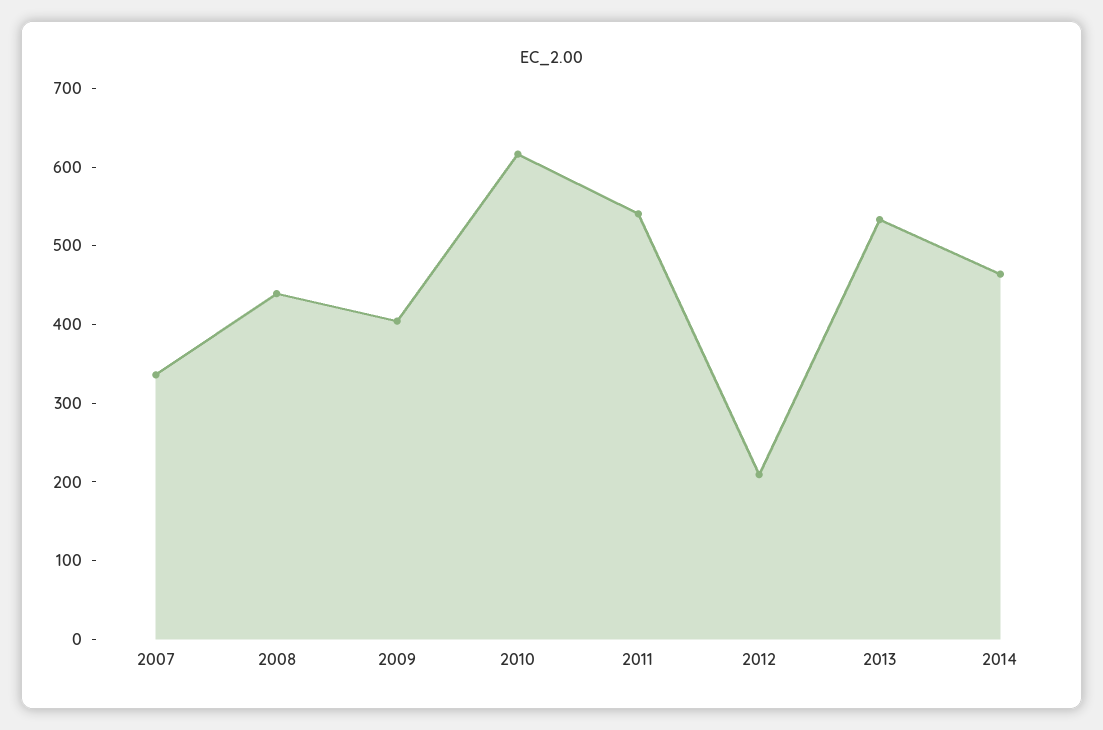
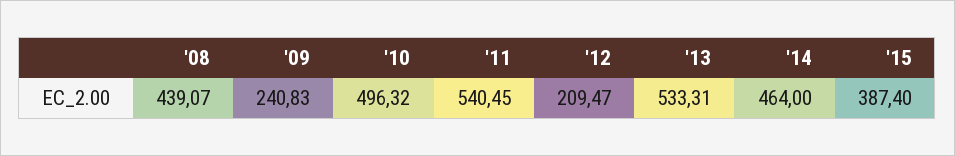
2007: 340 -> none
2009: 400 -> 240.83
2010: 620 -> 496.32
'15: none -> 387.4

